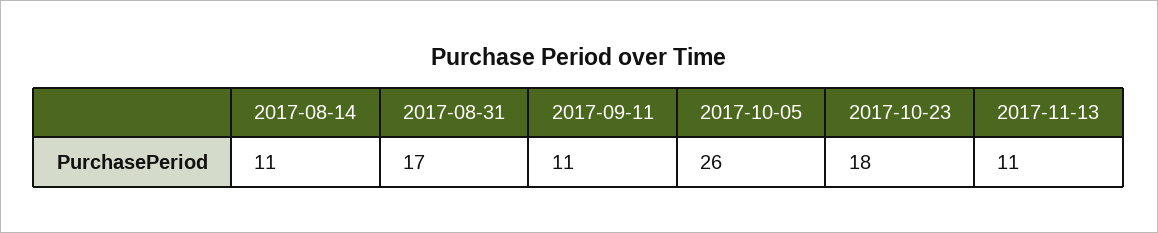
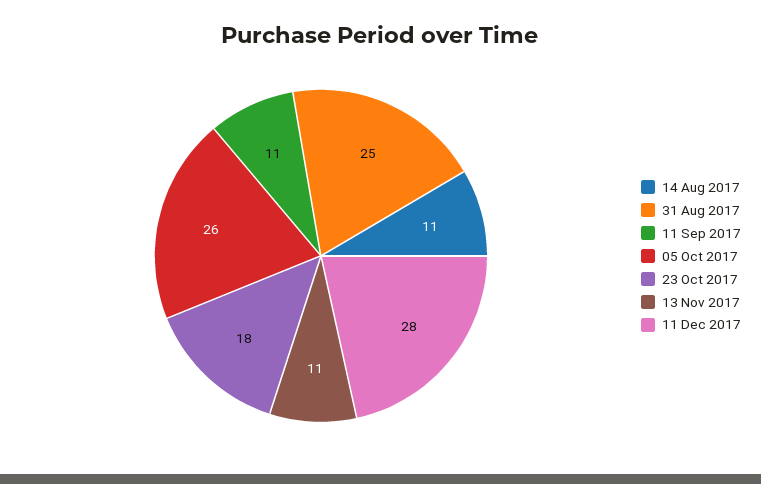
2017-08-31: 17 -> 25
11 Dec 2017: none -> 28

